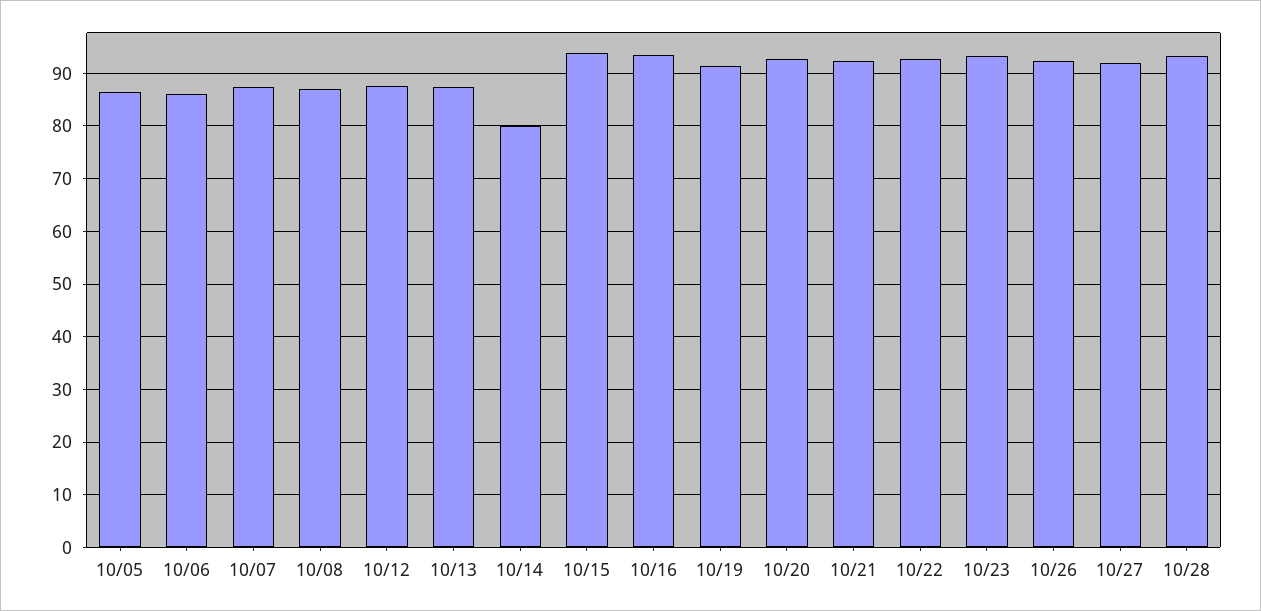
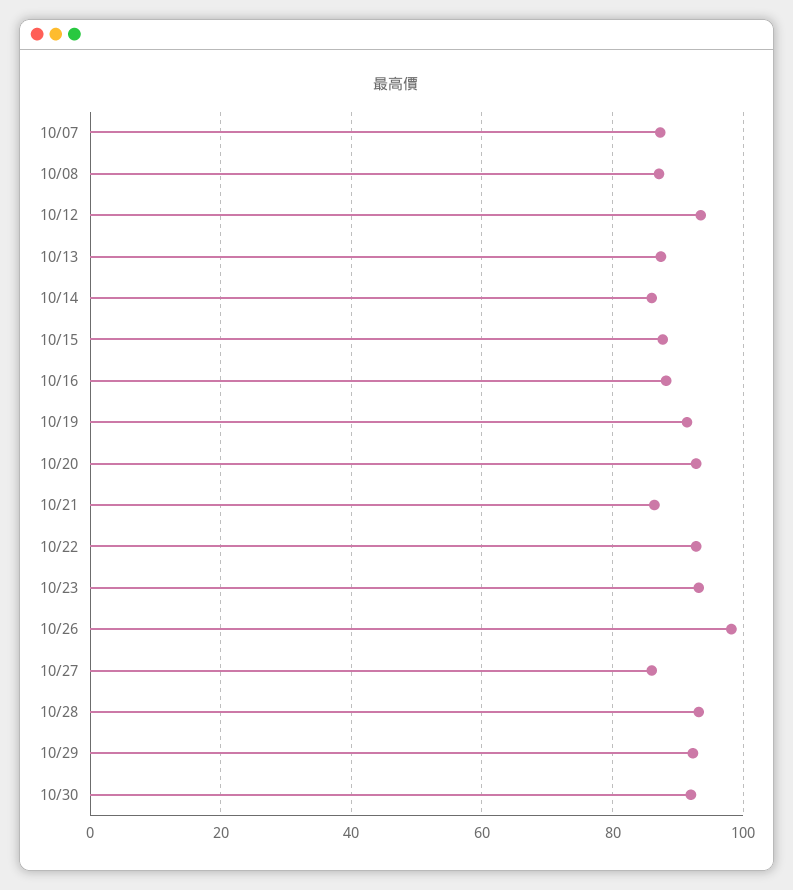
10/05: 86 -> none
10/06: 86 -> none
10/12: 88 -> 94
10/14: 80 -> 86
10/15: 94 -> 88
10/16: 94 -> 88
10/21: 92 -> 86
10/26: 92 -> 98
10/27: 92 -> 86
10/29: none -> 92
10/30: none -> 92

